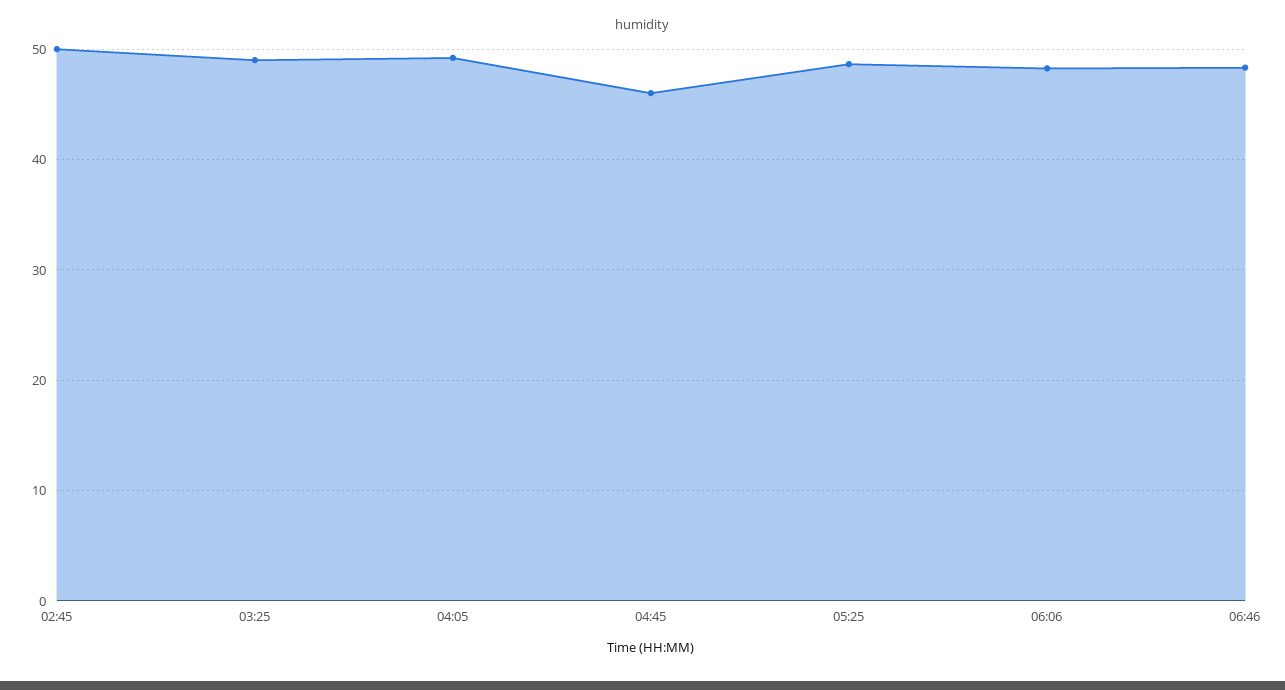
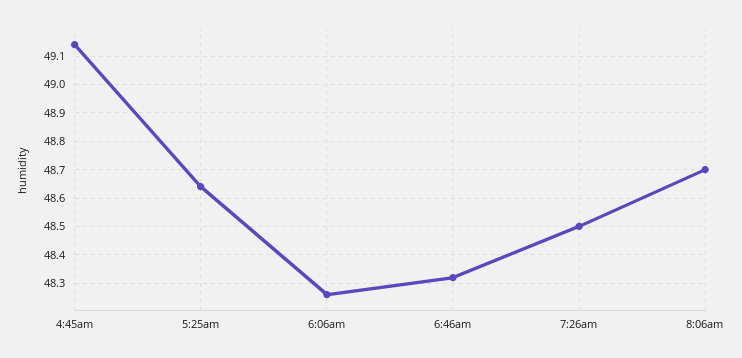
02:45: 50 -> none
03:25: 49 -> none
04:05: 49 -> none
04:45: 46 -> 49.15
7:26am: none -> 48.5
8:06am: none -> 48.7

